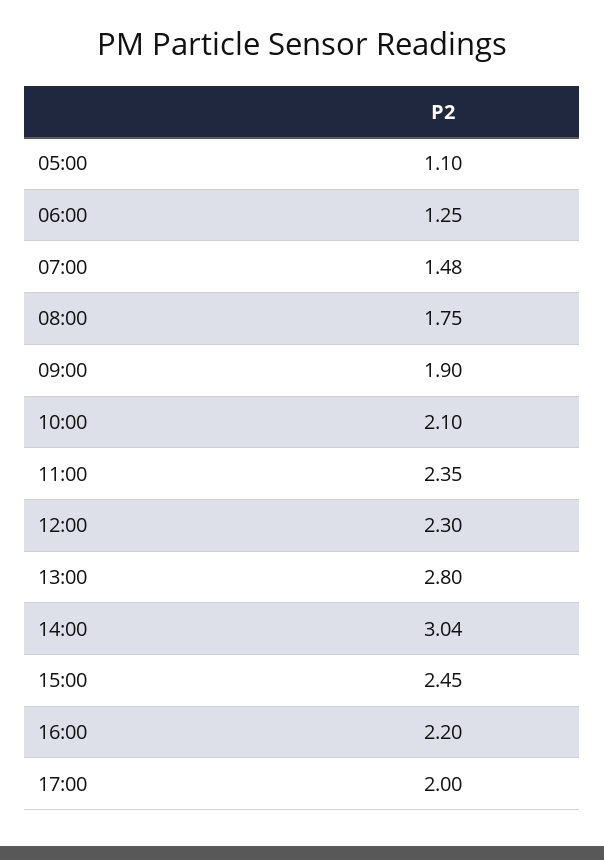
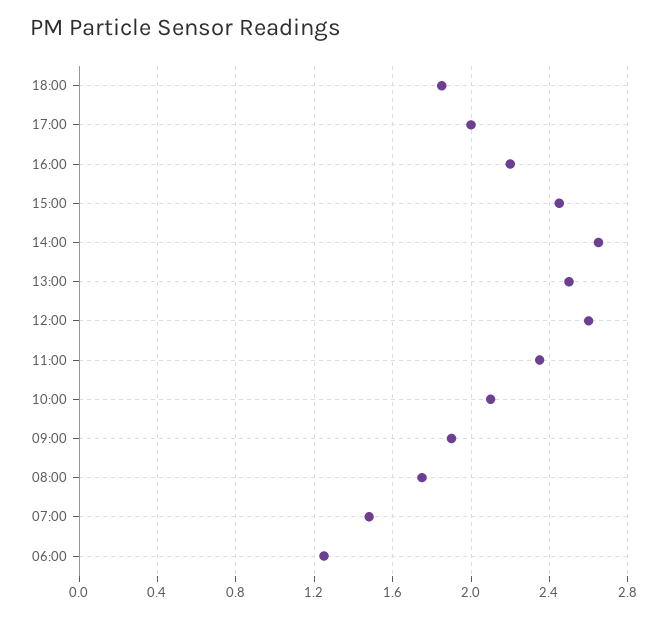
05:00: 1.1 -> none
12:00: 2.3 -> 2.6
13:00: 2.8 -> 2.5
14:00: 3.04 -> 2.65
18:00: none -> 1.85

